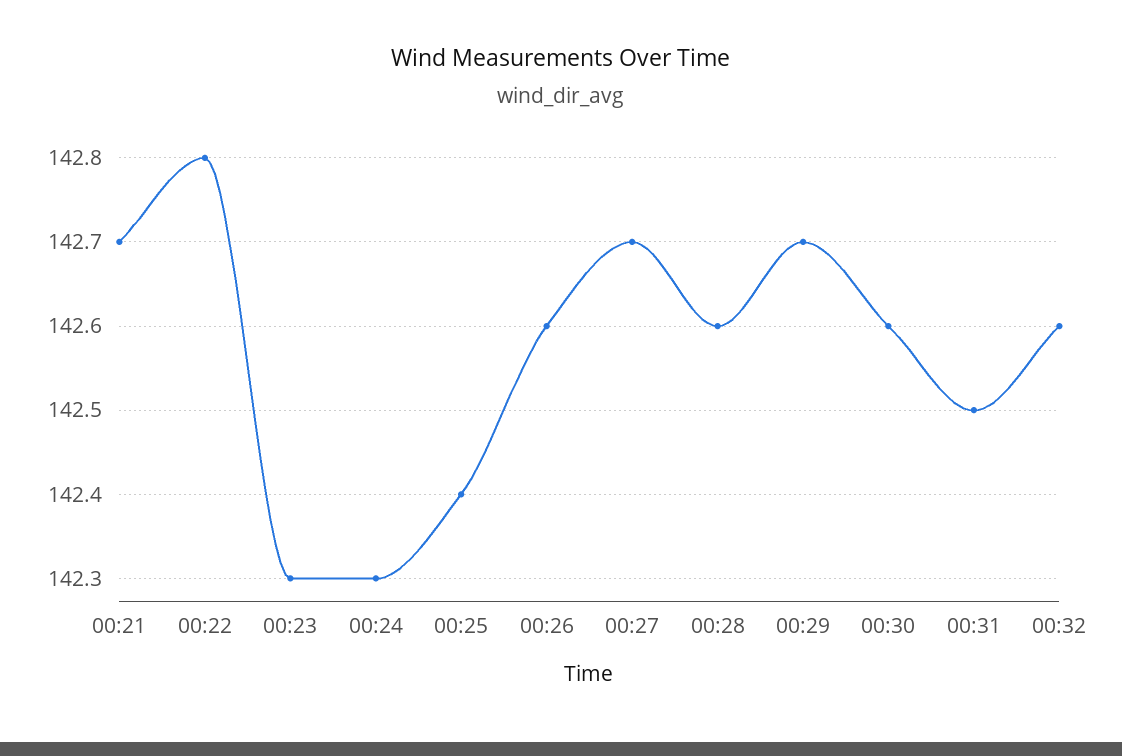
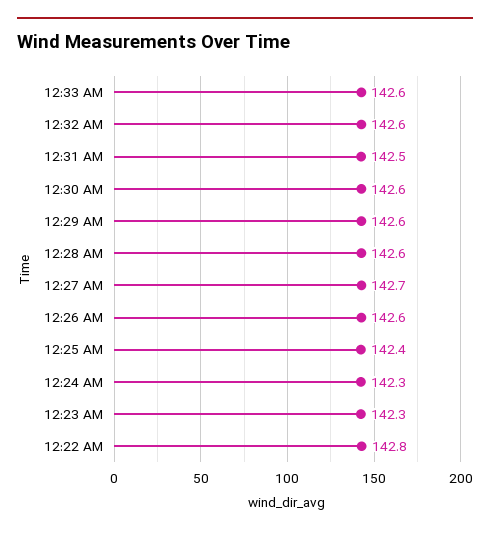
00:21: 142.7 -> none
00:29: 142.7 -> 142.6
12:33 AM: none -> 142.6

